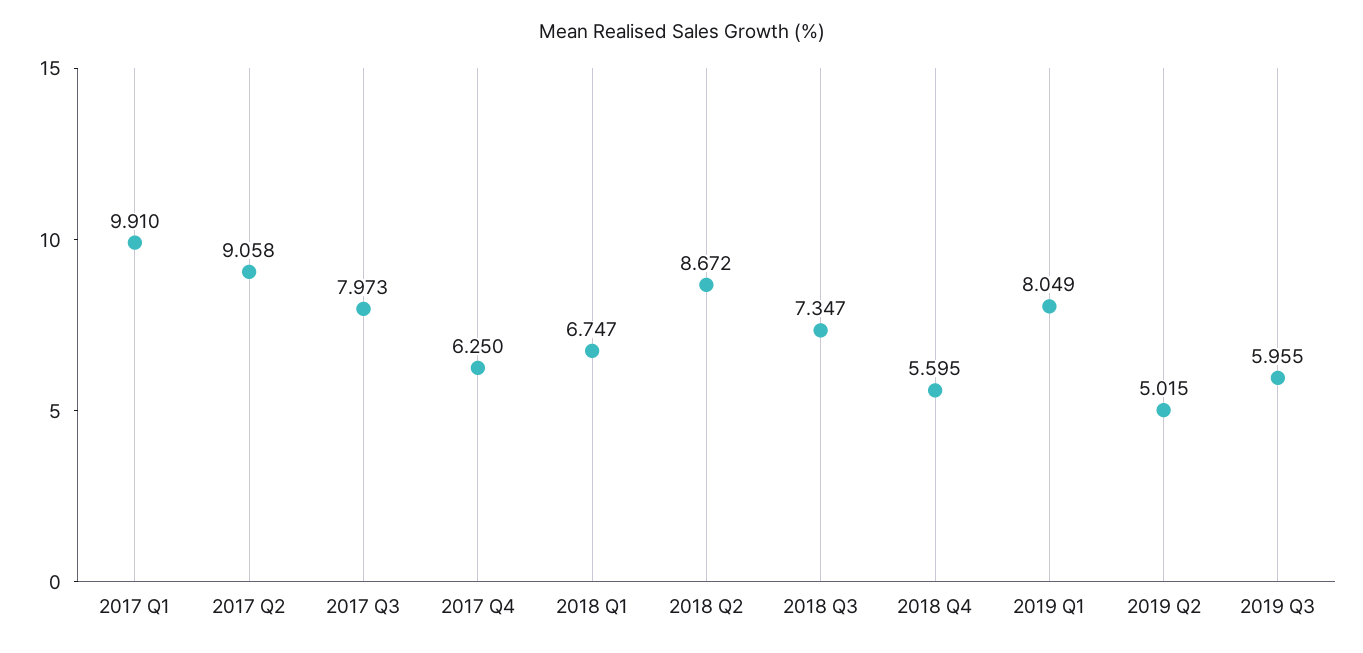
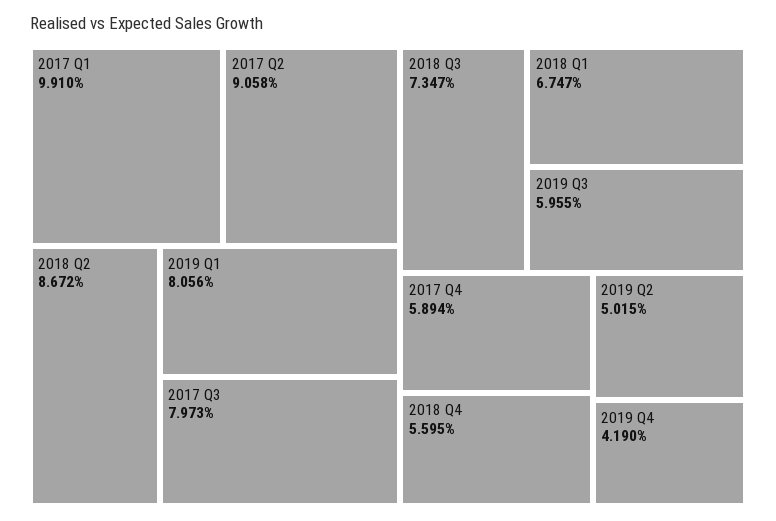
2017 Q4: 6.25 -> 5.894
2019 Q1: 8.049 -> 8.056
2019 Q4: none -> 4.19

